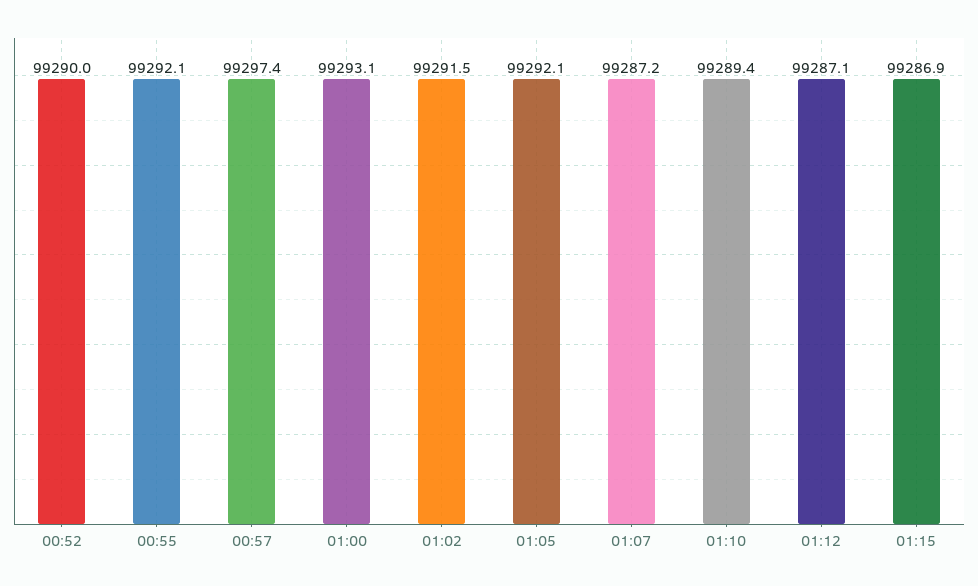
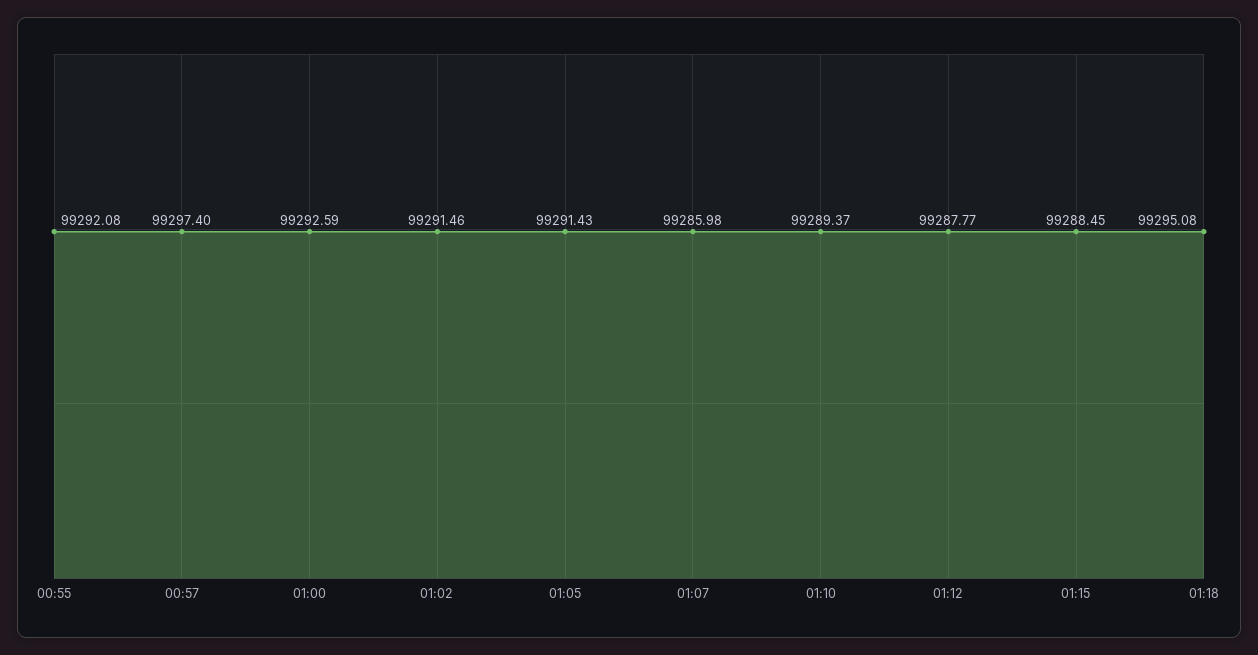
00:52: 99290 -> none
01:00: 99293.1 -> 99292.59
01:05: 99292.1 -> 99291.43
01:07: 99287.2 -> 99285.98
01:12: 99287.1 -> 99287.77
01:15: 99286.9 -> 99288.45
01:18: none -> 99295.08

